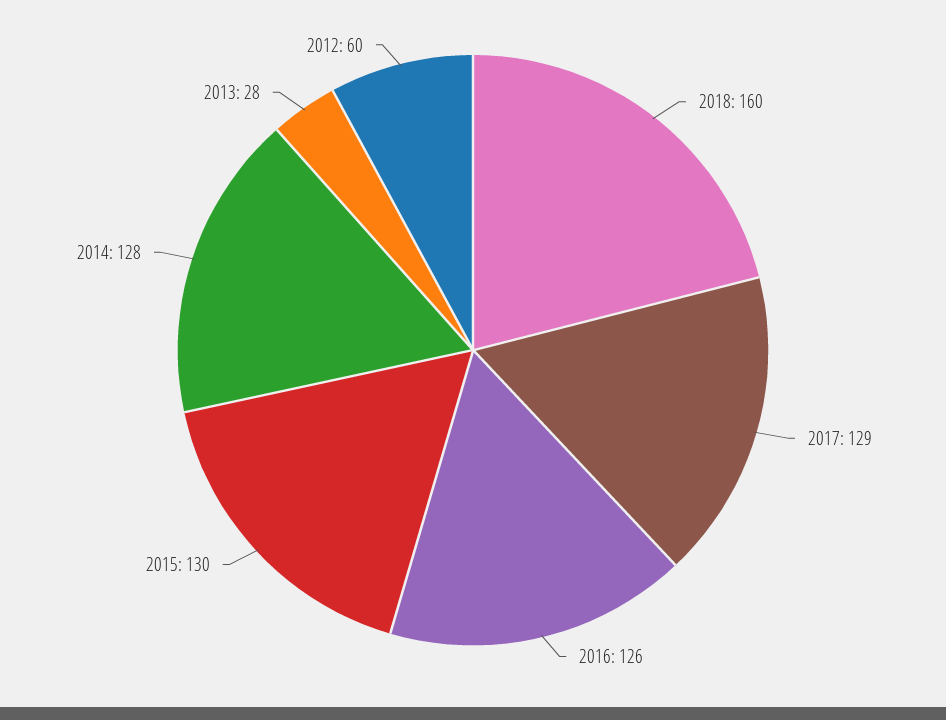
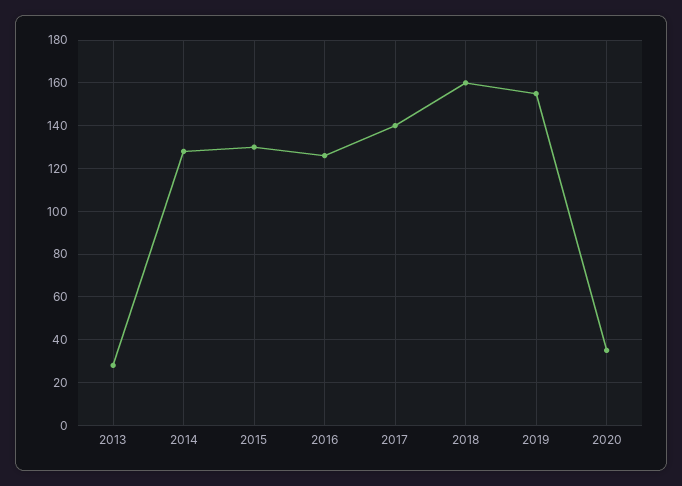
2017: 129 -> 140
2012: 60 -> none
2019: none -> 155
2020: none -> 35

